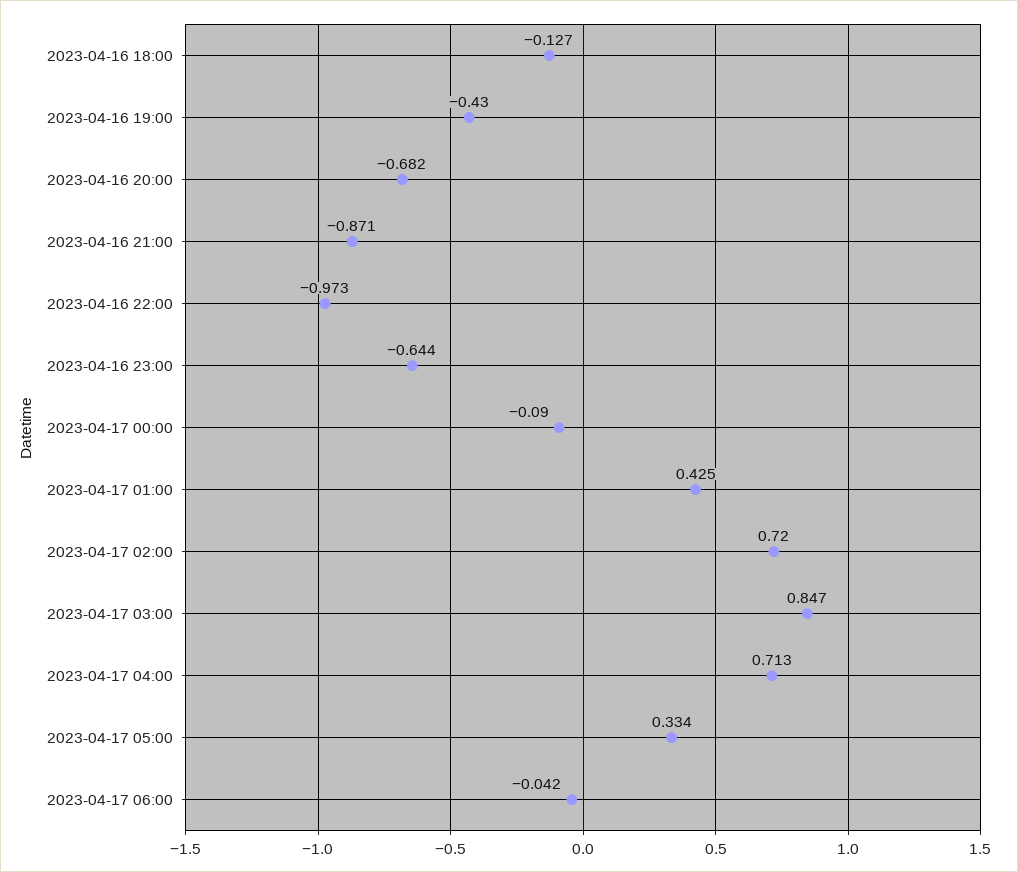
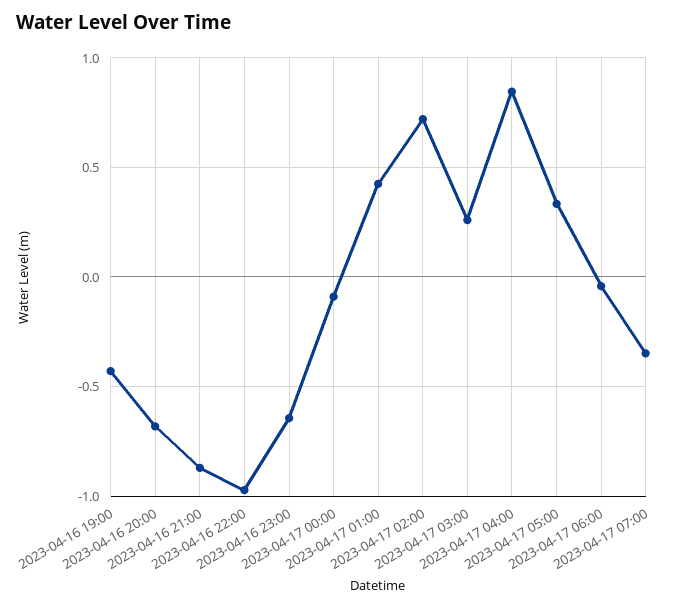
2023-04-16 18:00: -0.127 -> none
2023-04-17 03:00: 0.847 -> 0.25
2023-04-17 04:00: 0.713 -> 0.85
2023-04-17 07:00: none -> -0.35

